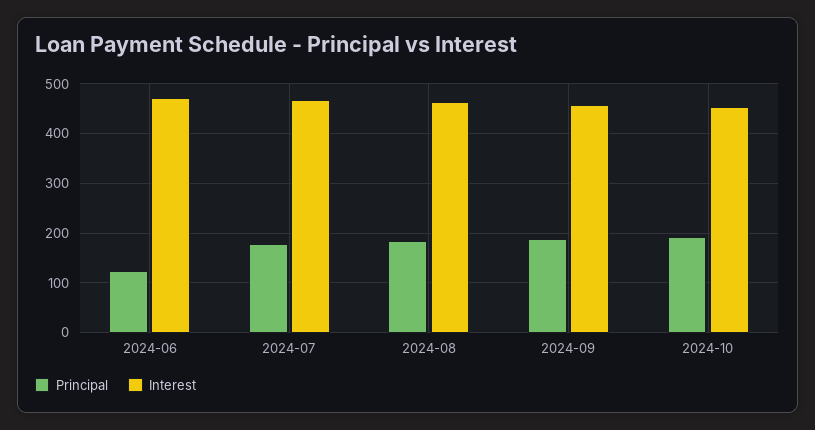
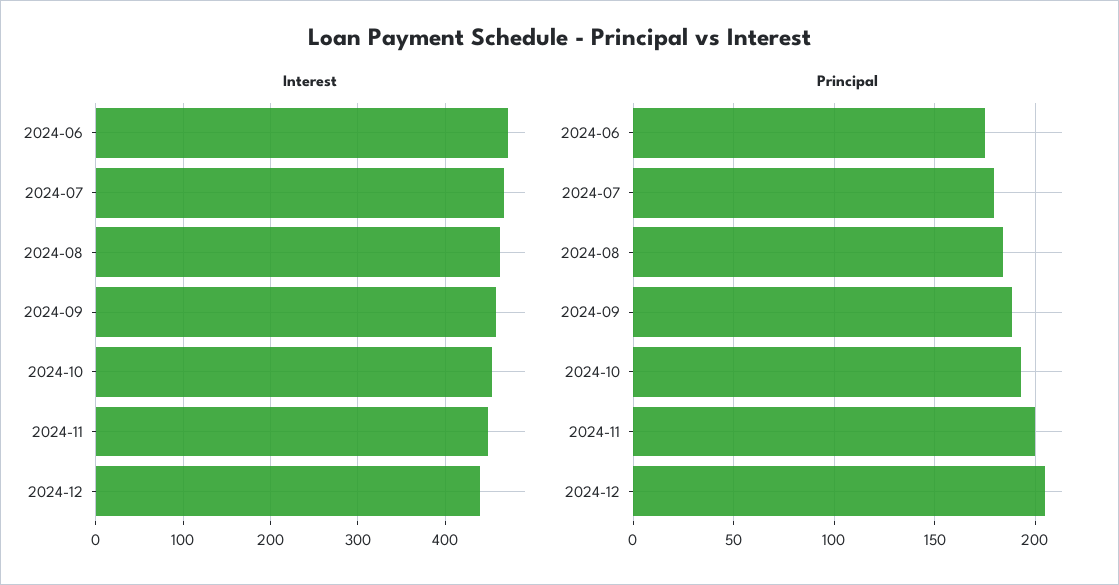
Principal, 2024-06: 120 -> 175
Interest, 2024-11: none -> 450
Interest, 2024-12: none -> 440
Principal, 2024-11: none -> 200
Principal, 2024-12: none -> 205

